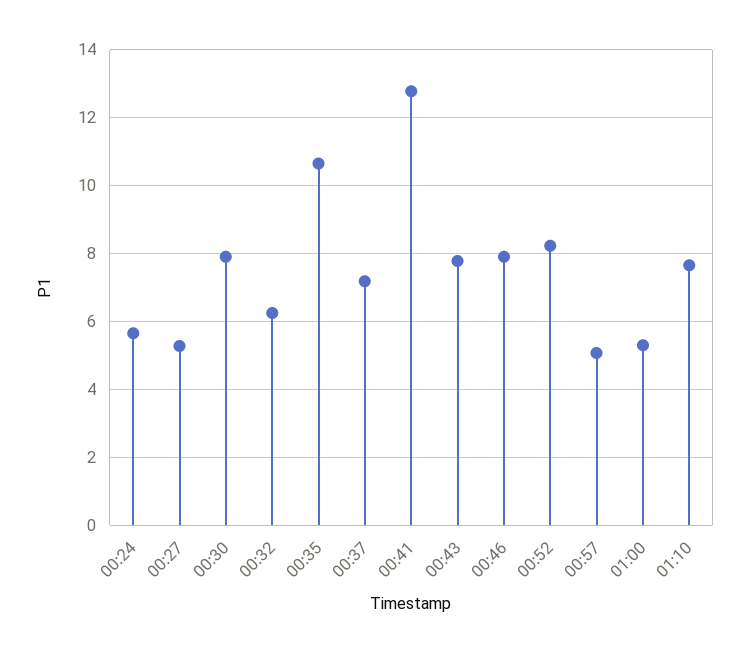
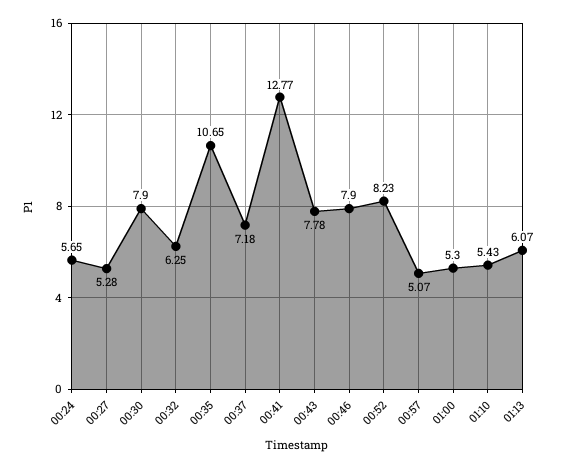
01:10: 7.6 -> 5.43
01:13: none -> 6.07

